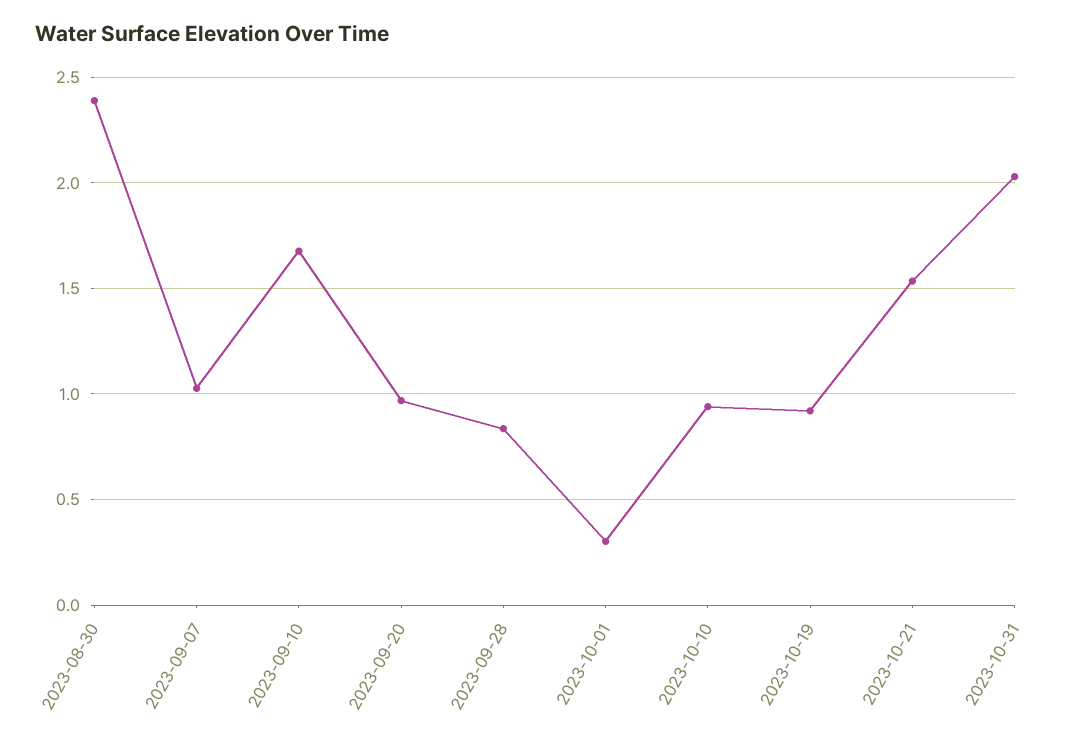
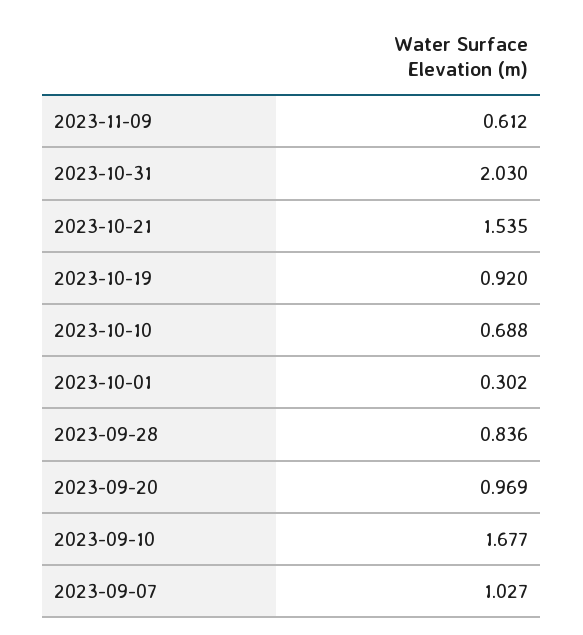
2023-08-30: 2.4 -> none
2023-10-10: 0.95 -> 0.688
2023-11-09: none -> 0.612

